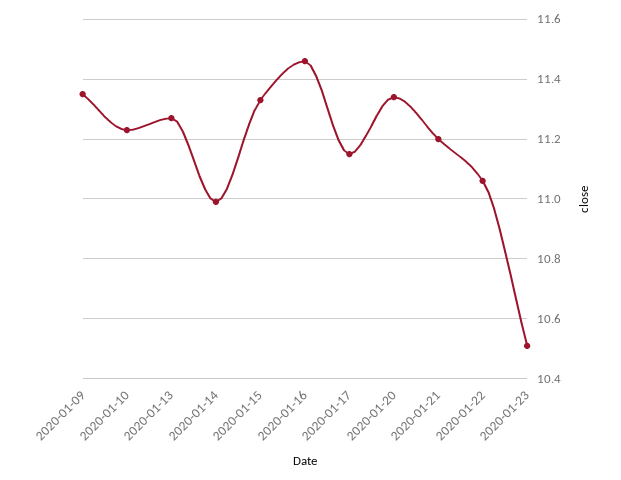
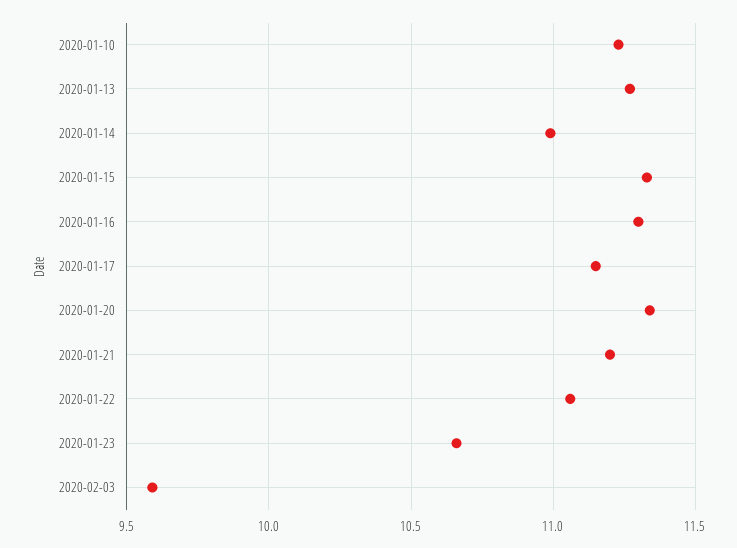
2020-01-09: 11.35 -> none
2020-01-16: 11.45 -> 11.3
2020-01-23: 10.5 -> 10.65
2020-02-03: none -> 9.6

